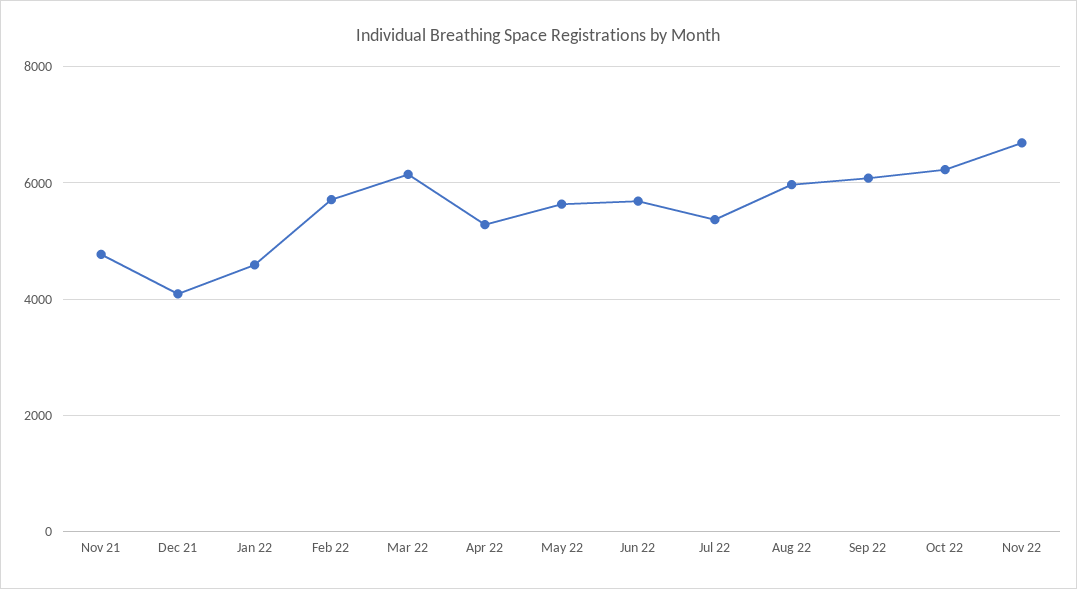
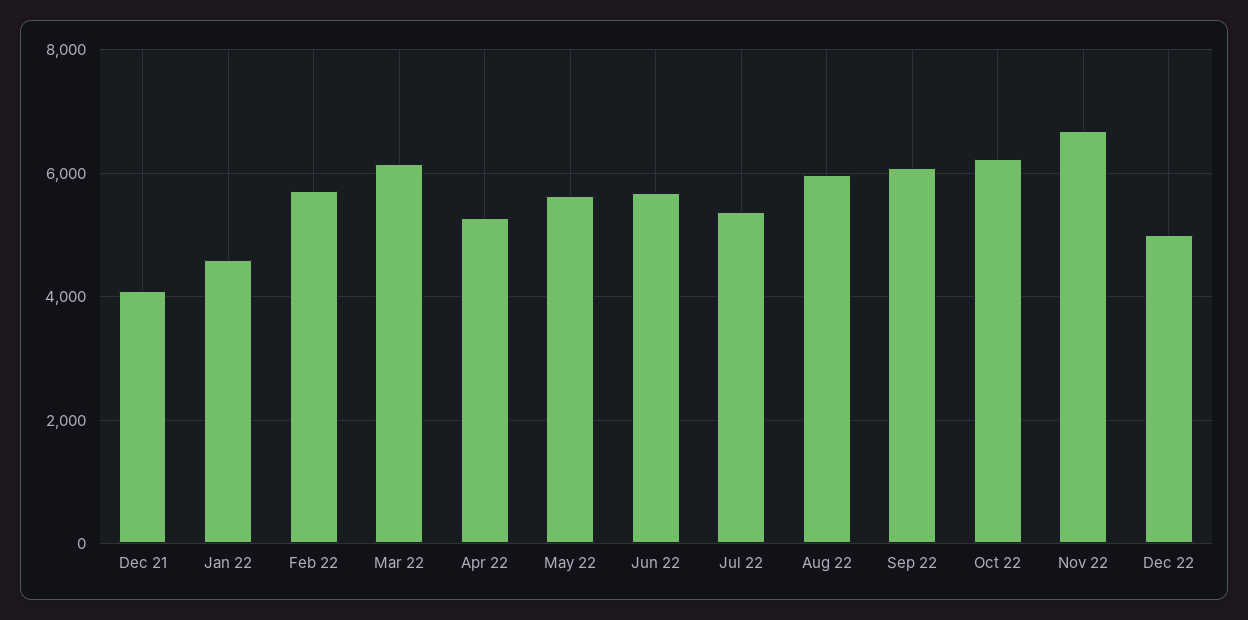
Nov 21: 4800 -> none
Dec 22: none -> 5000

